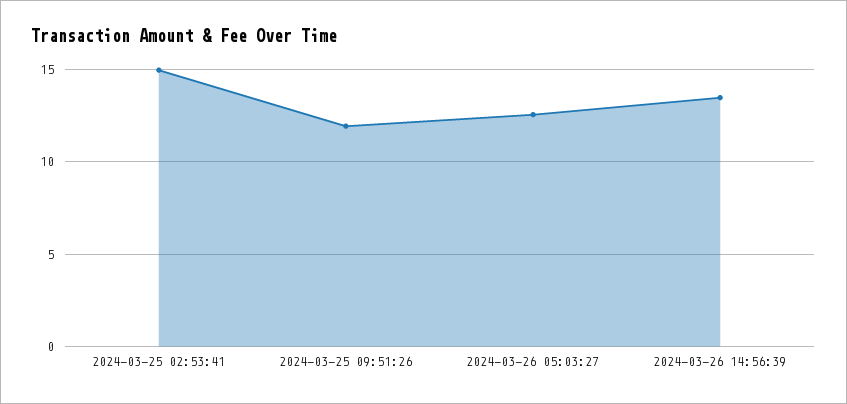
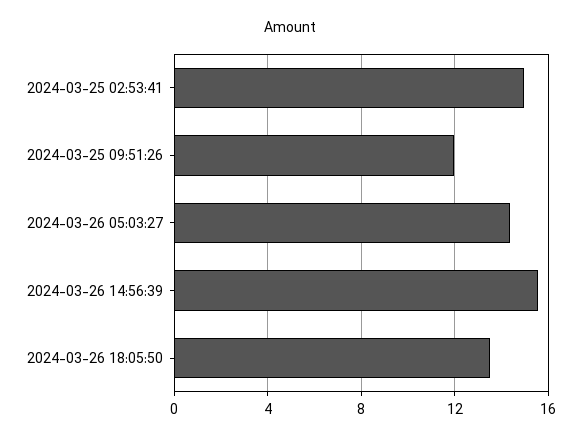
2024-03-26 05:03:27: 12.5 -> 14.5
2024-03-26 14:56:39: 13.5 -> 15.5
2024-03-26 18:05:50: none -> 13.5

